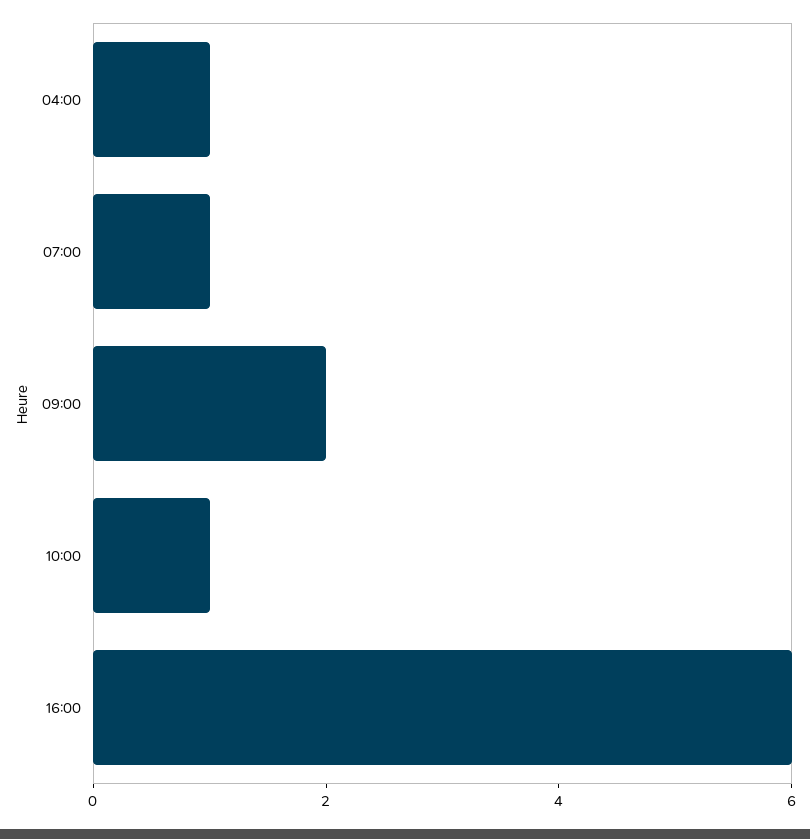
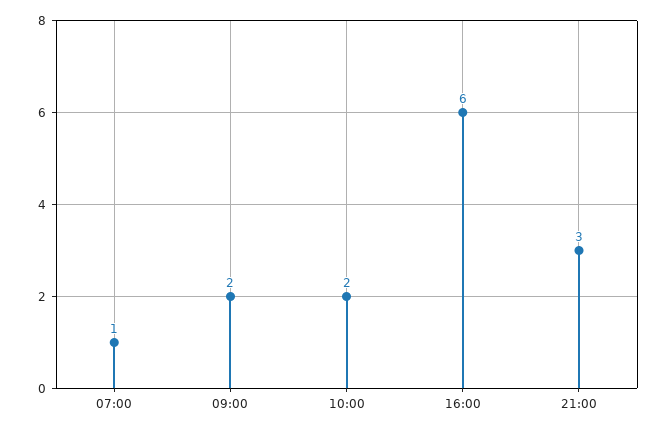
04:00: 1 -> none
10:00: 1 -> 2
21:00: none -> 3

